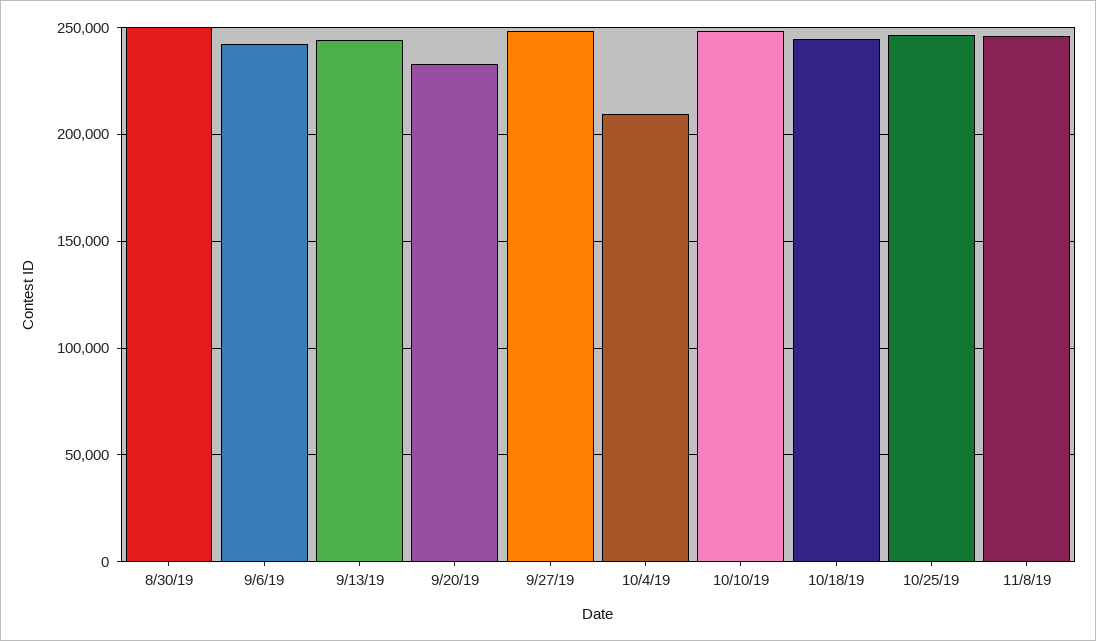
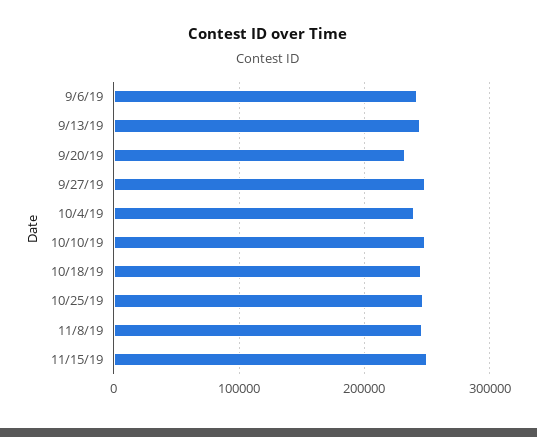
8/30/19: 250000 -> none
10/4/19: 210000 -> 240000
11/15/19: none -> 250000

